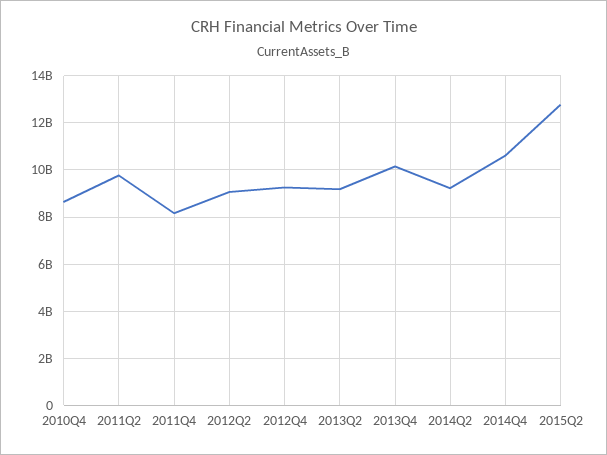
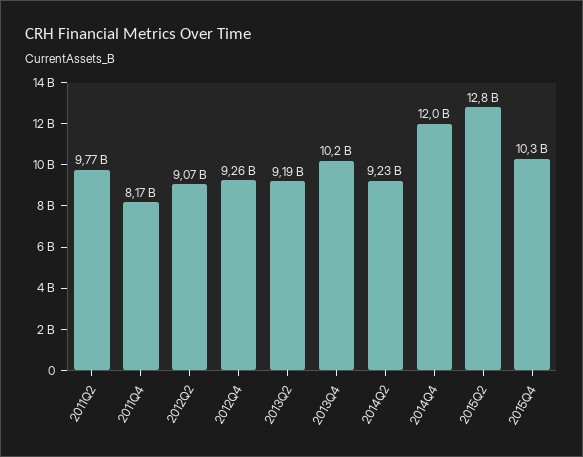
2010Q4: 8500000000 -> none
2014Q4: 10500000000 -> 12000000000
2015Q4: none -> 10300000000

